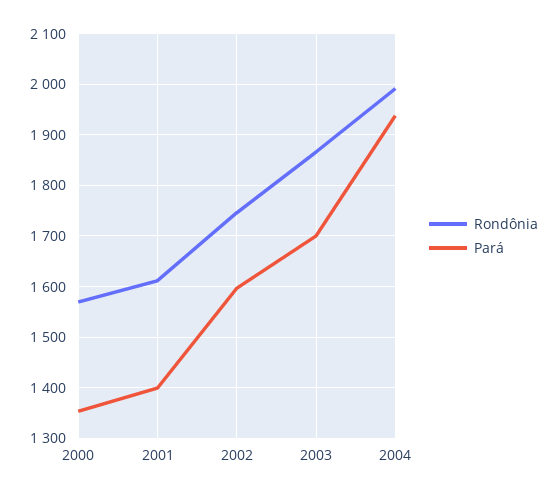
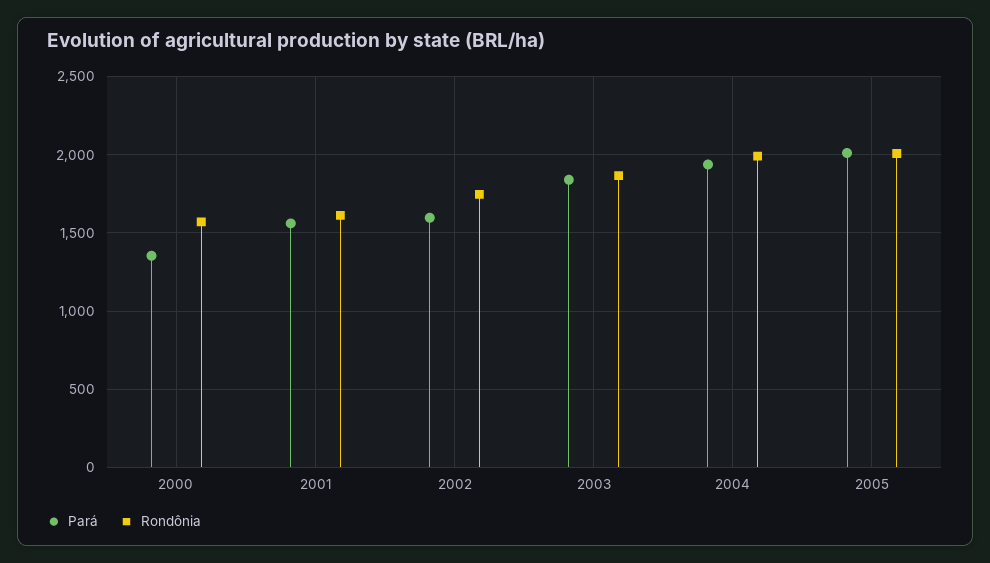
Pará, 2001: 1400 -> 1550
Pará, 2003: 1700 -> 1850
Pará, 2005: none -> 2000
Rondônia, 2005: none -> 2000

